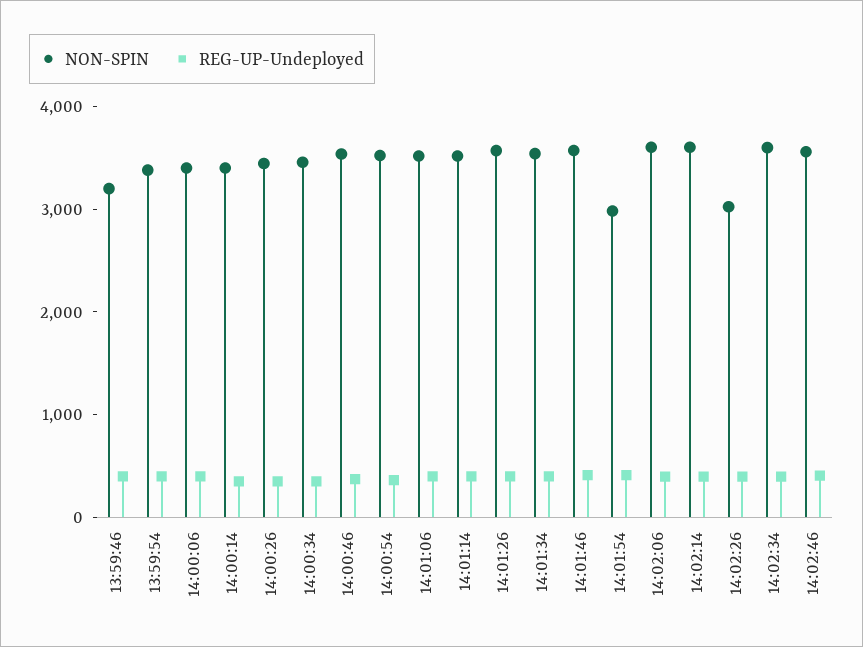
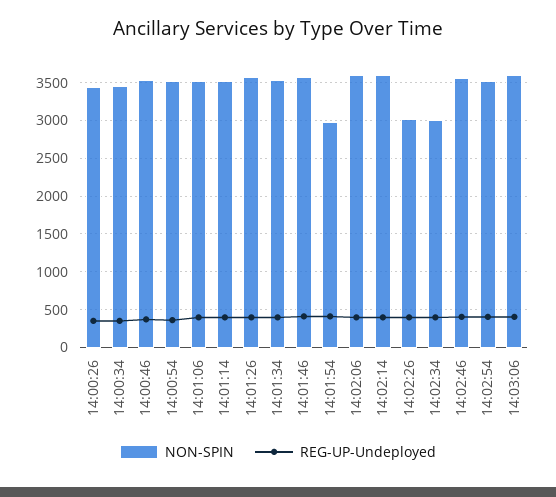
NON-SPIN, 13:59:46: 3200 -> none
REG-UP-Undeployed, 13:59:46: 400 -> none
NON-SPIN, 13:59:54: 3400 -> none
REG-UP-Undeployed, 13:59:54: 400 -> none
NON-SPIN, 14:00:06: 3400 -> none
REG-UP-Undeployed, 14:00:06: 400 -> none
NON-SPIN, 14:00:14: 3400 -> none
REG-UP-Undeployed, 14:00:14: 400 -> none
NON-SPIN, 14:02:34: 3600 -> 3000
NON-SPIN, 14:02:54: none -> 3500
REG-UP-Undeployed, 14:02:54: none -> 400
NON-SPIN, 14:03:06: none -> 3600
REG-UP-Undeployed, 14:03:06: none -> 400

